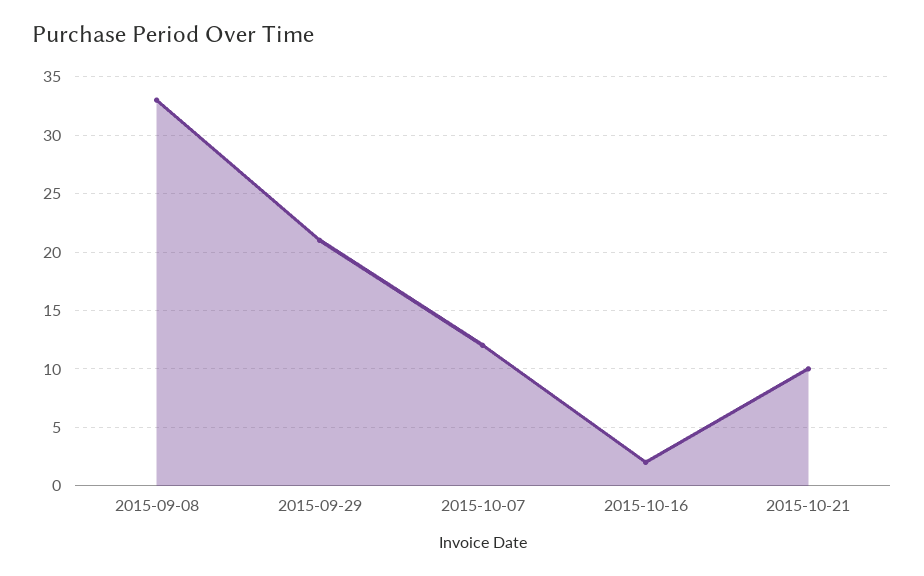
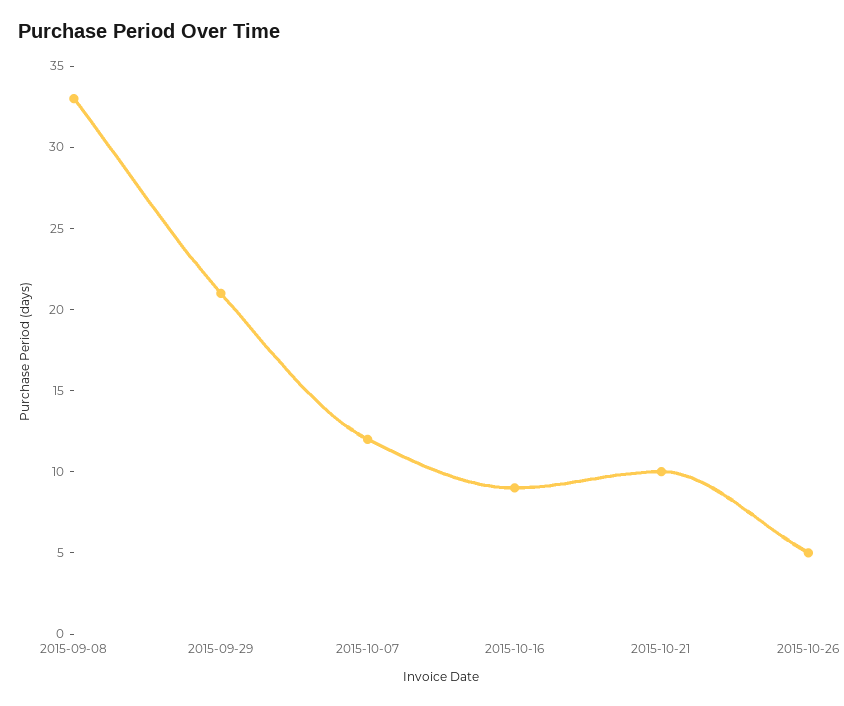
2015-10-16: 2 -> 9
2015-10-26: none -> 5

